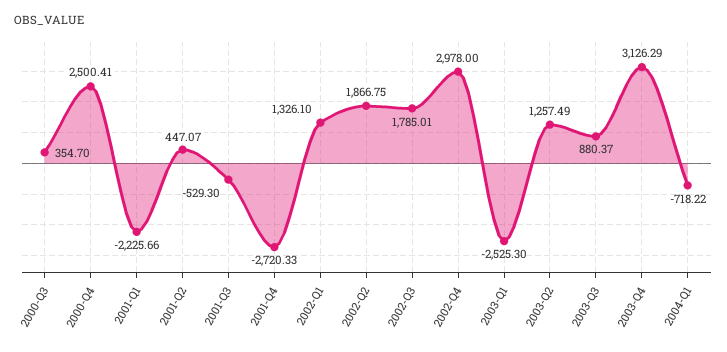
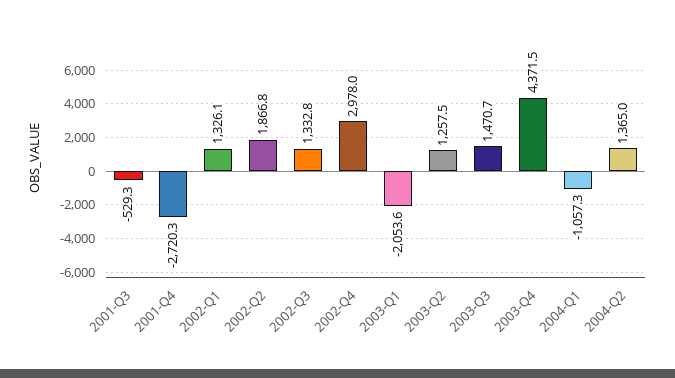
2000-Q3: 354.7 -> none
2000-Q4: 2500.41 -> none
2001-Q1: -2225.66 -> none
2001-Q2: 447.07 -> none
2002-Q3: 1785.01 -> 1332.8
2003-Q1: -2525.3 -> -2053.6
2003-Q3: 880.37 -> 1470.7
2003-Q4: 3126.29 -> 4371.5
2004-Q1: -718.22 -> -1057.3
2004-Q2: none -> 1365

